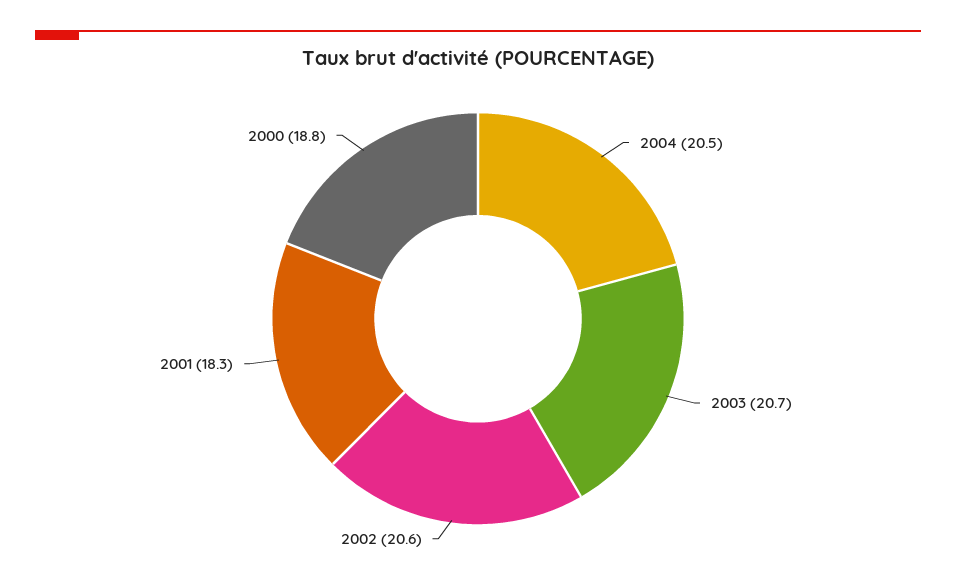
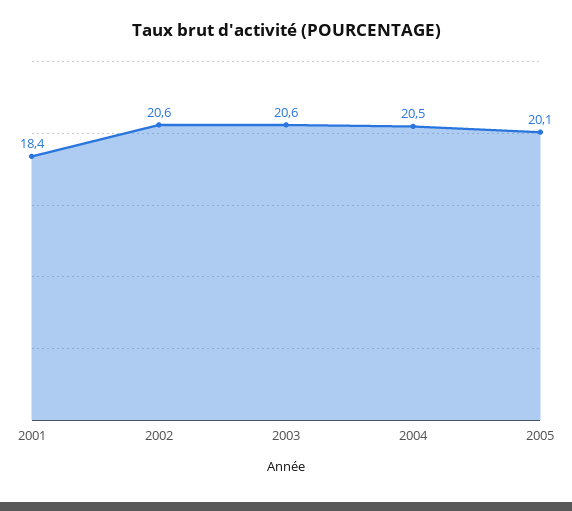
2003: 20.7 -> 20.6
2001: 18.3 -> 18.4
2000: 18.8 -> none
2005: none -> 20.1

